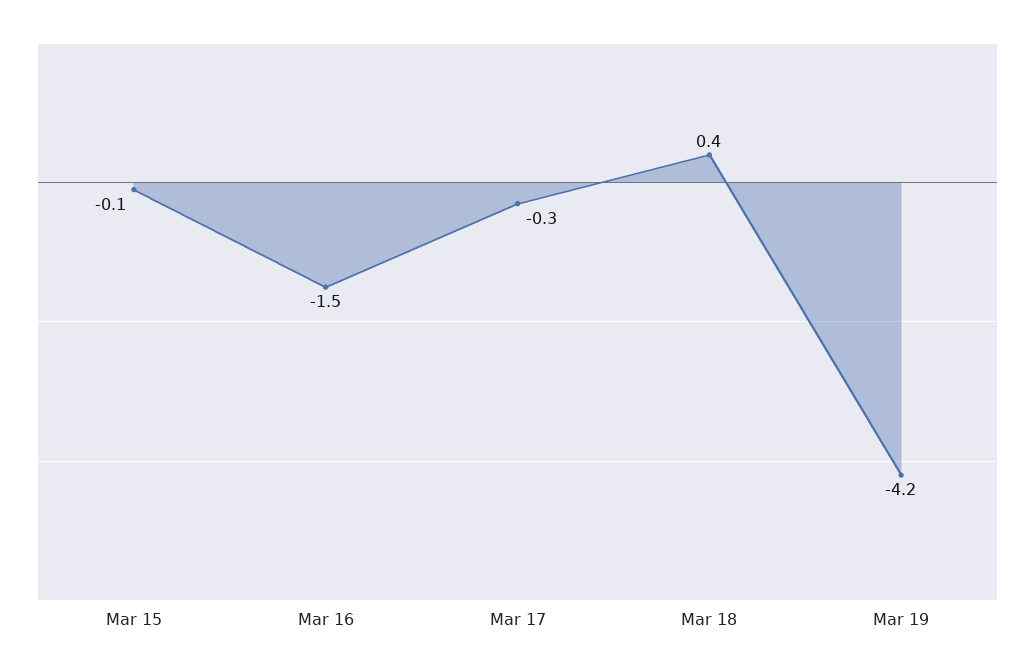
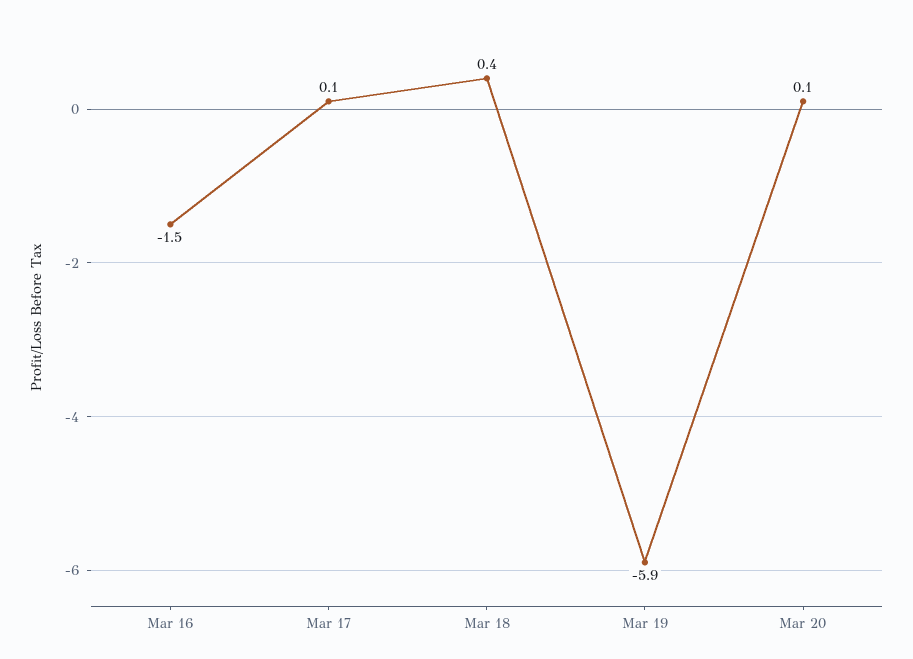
Mar 15: -0.1 -> none
Mar 17: -0.3 -> 0.1
Mar 19: -4.2 -> -5.9
Mar 20: none -> 0.1

